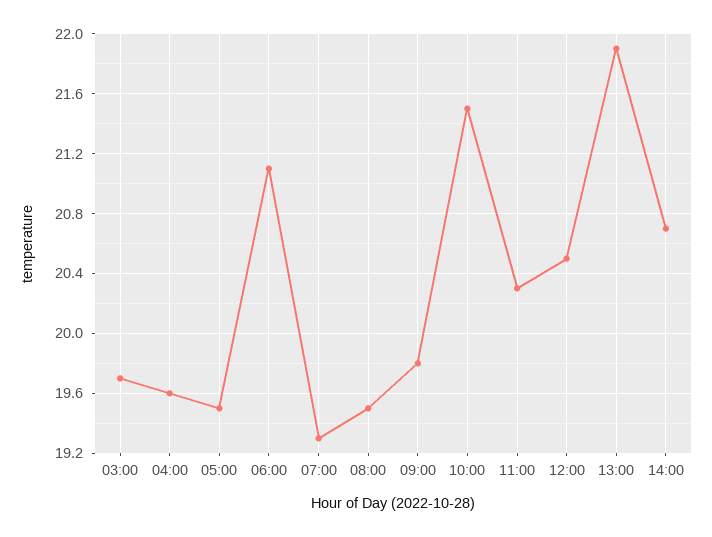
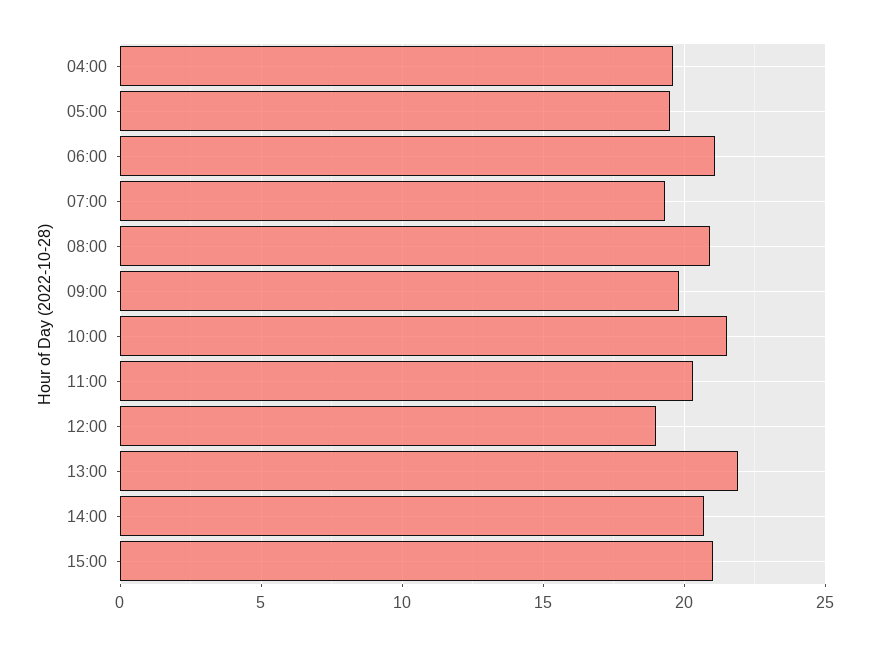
03:00: 19.7 -> none
08:00: 19.5 -> 21
12:00: 20.5 -> 19
15:00: none -> 21

